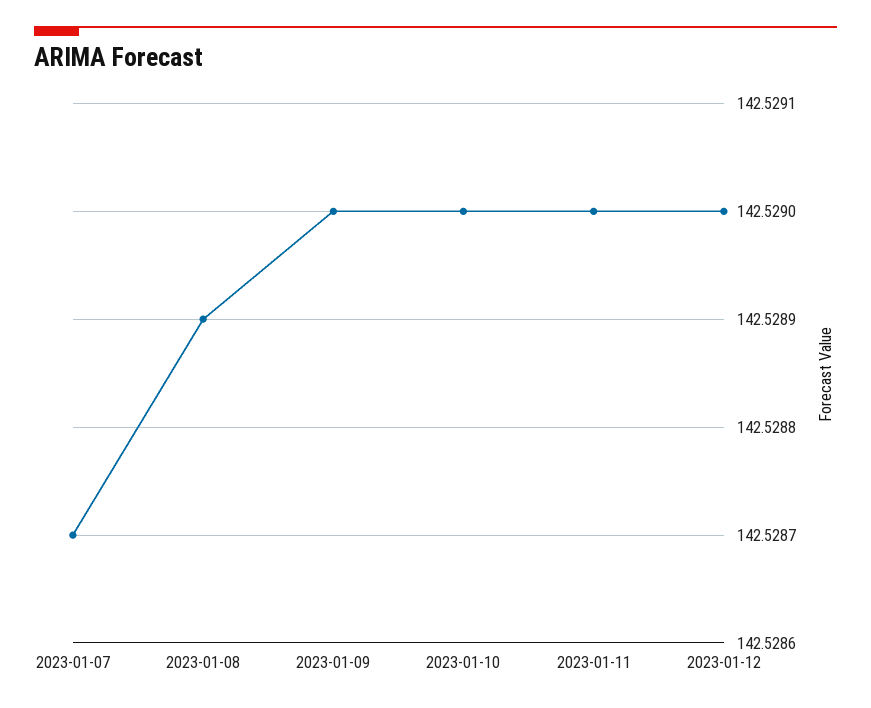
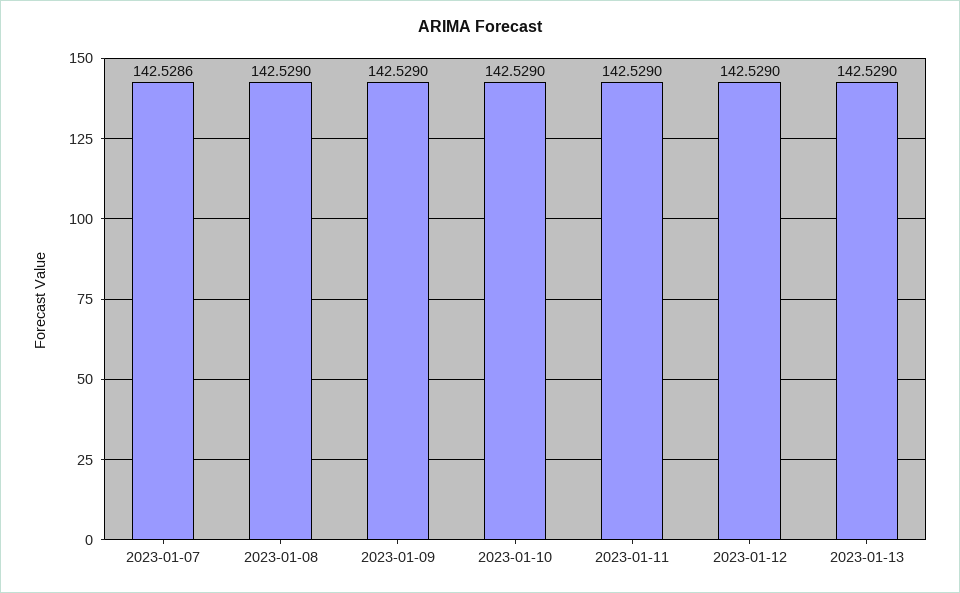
2023-01-07: 142.5287 -> 142.5286
2023-01-08: 142.5289 -> 142.529
2023-01-13: none -> 142.529

